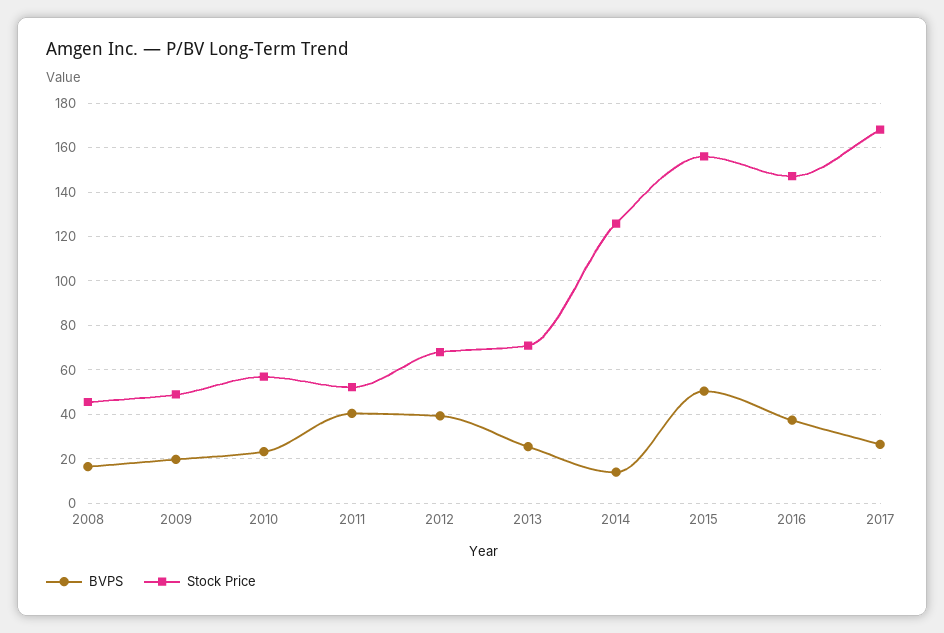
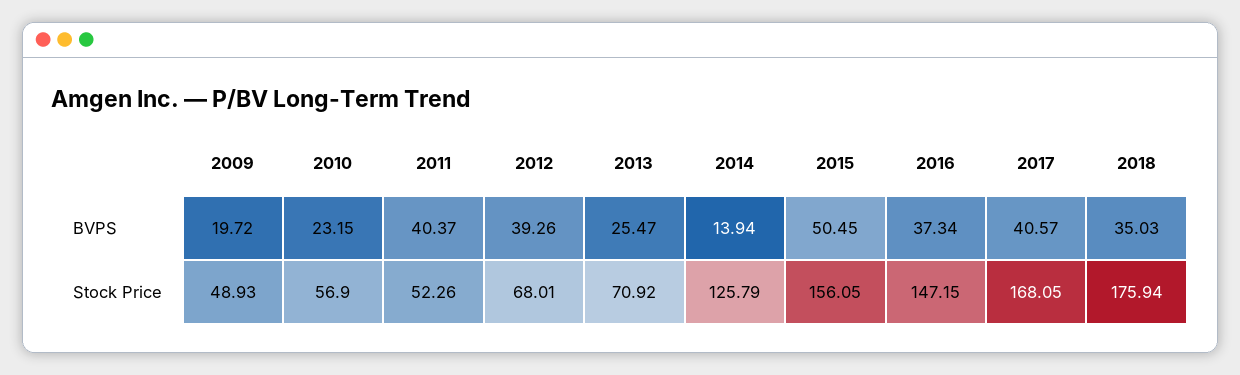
BVPS, 2008: 15 -> none
Stock Price, 2008: 45 -> none
BVPS, 2017: 25 -> 40.57
BVPS, 2018: none -> 35.03
Stock Price, 2018: none -> 175.94

